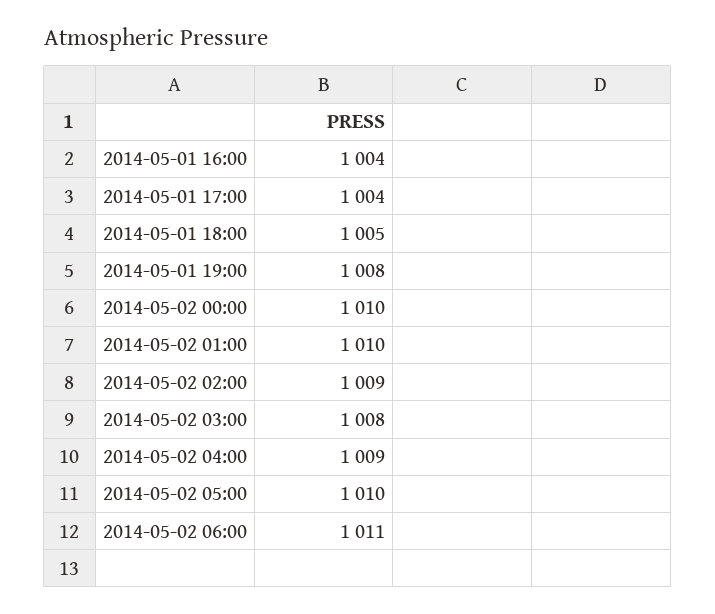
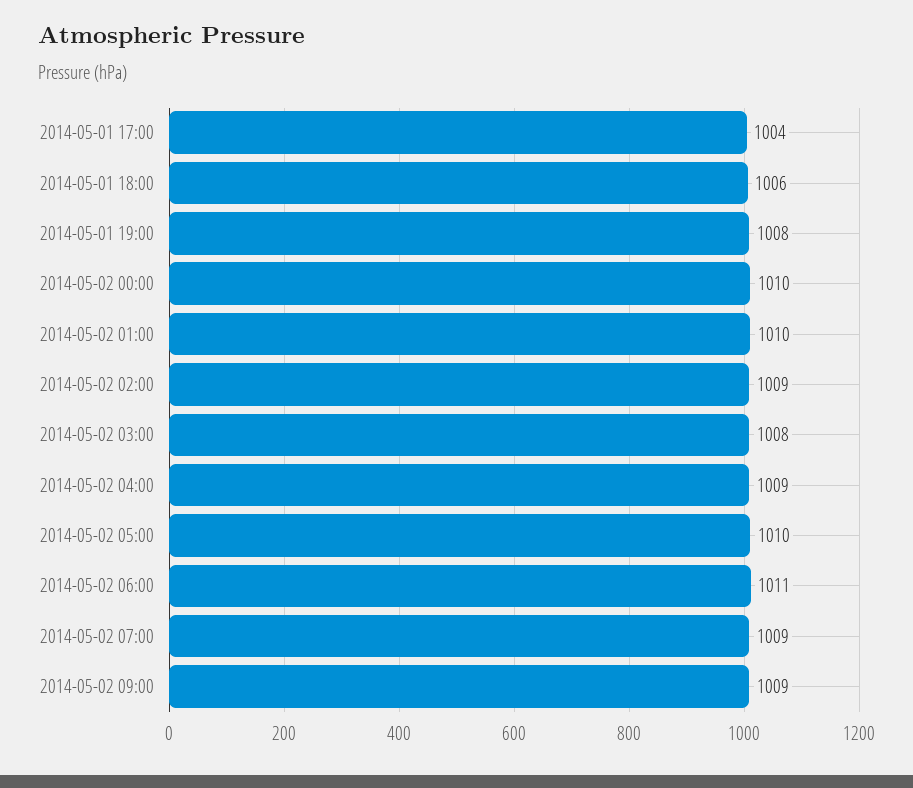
2014-05-01 16:00: 1004 -> none
2014-05-01 18:00: 1005 -> 1006
2014-05-02 07:00: none -> 1009
2014-05-02 09:00: none -> 1009

